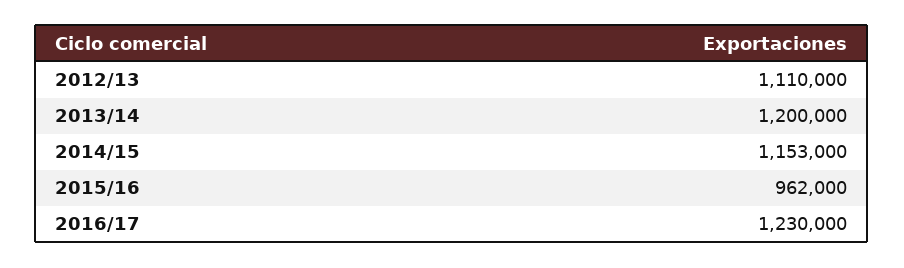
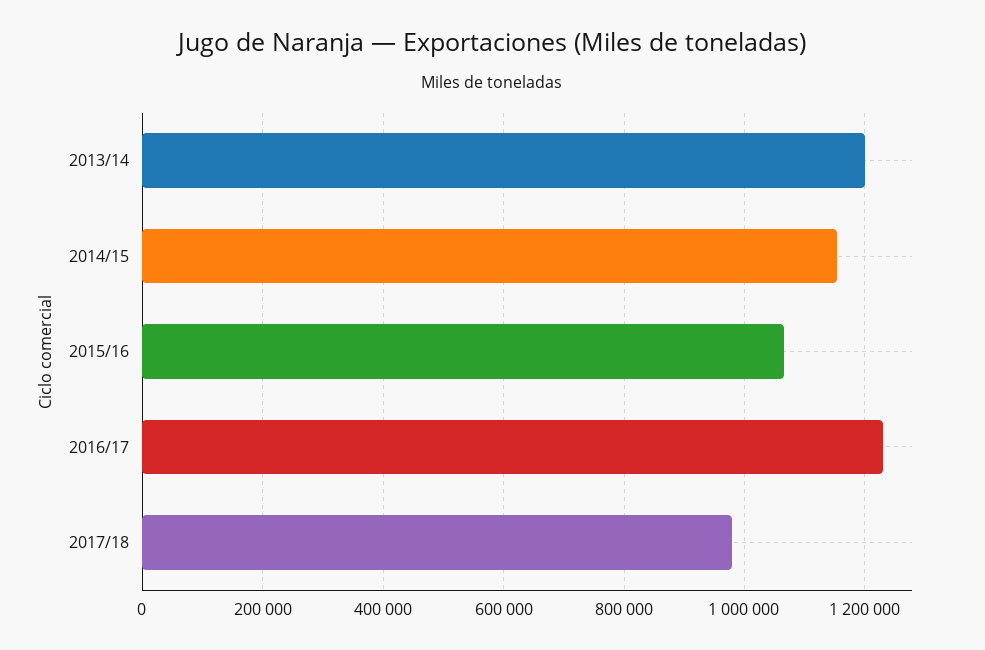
2012/13: 1110000 -> none
2015/16: 962000 -> 1060000
2017/18: none -> 980000

